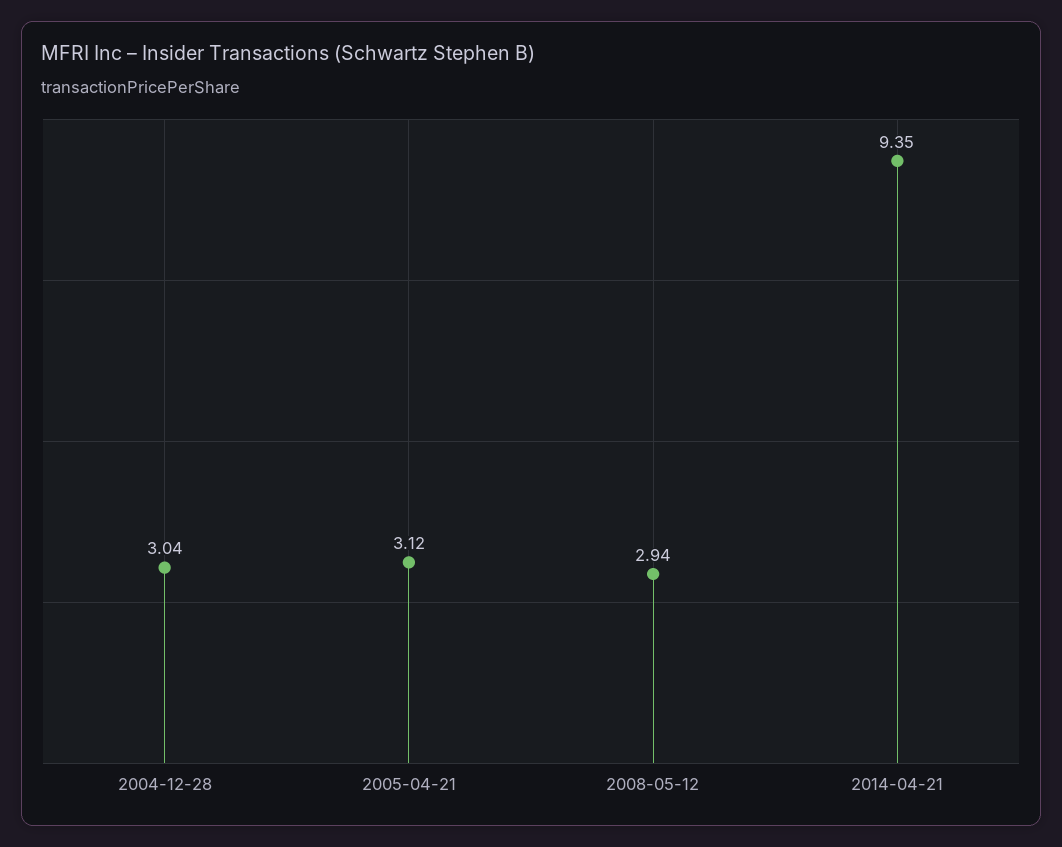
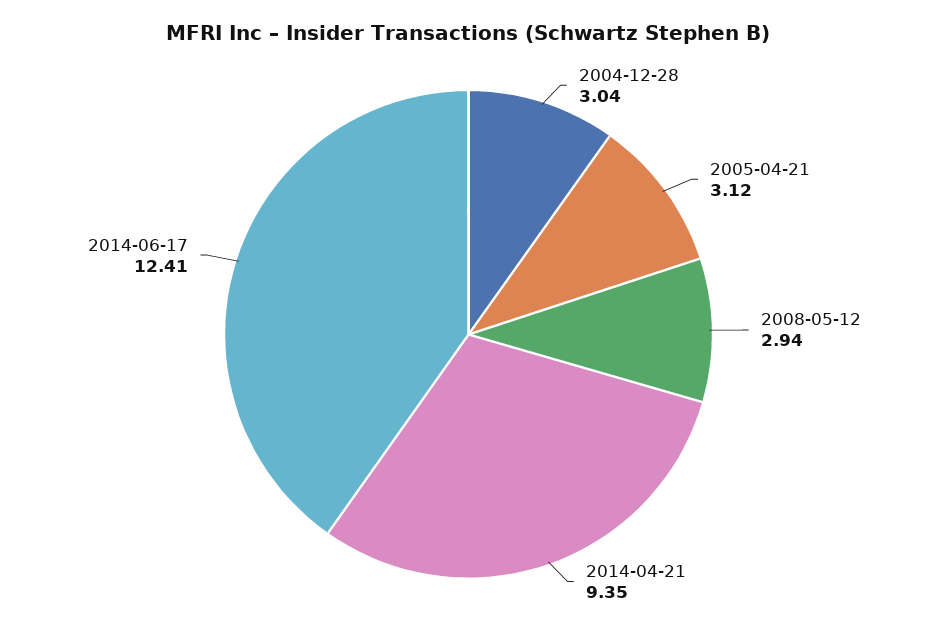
2014-06-17: none -> 12.41

